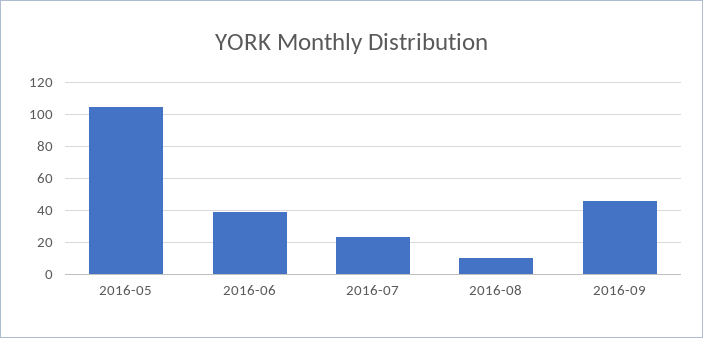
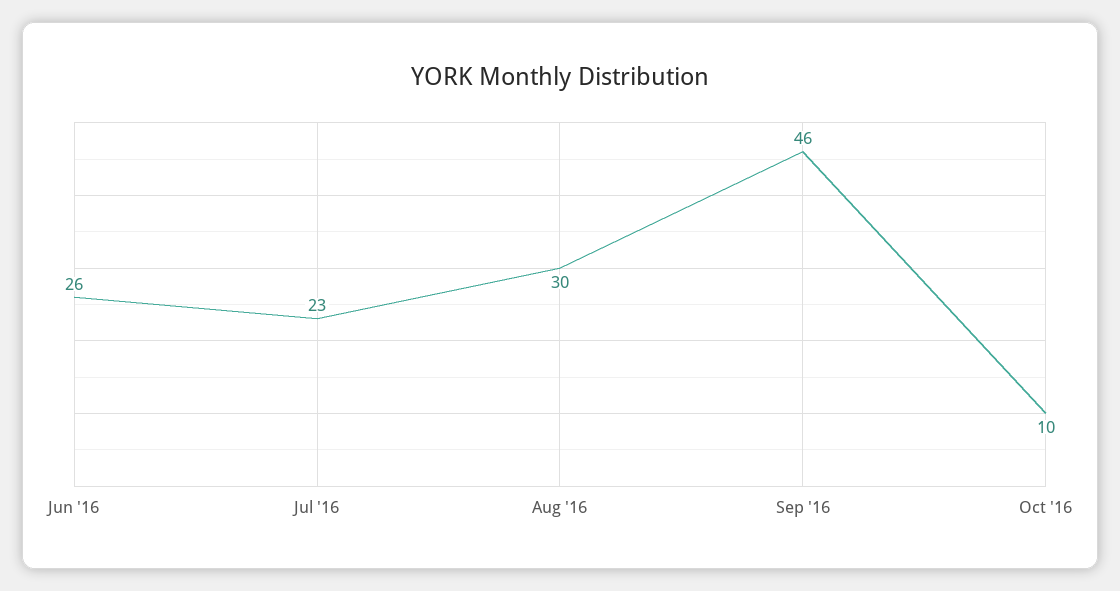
2016-05: 105 -> none
2016-06: 40 -> 26
2016-08: 10 -> 30
Oct '16: none -> 10

